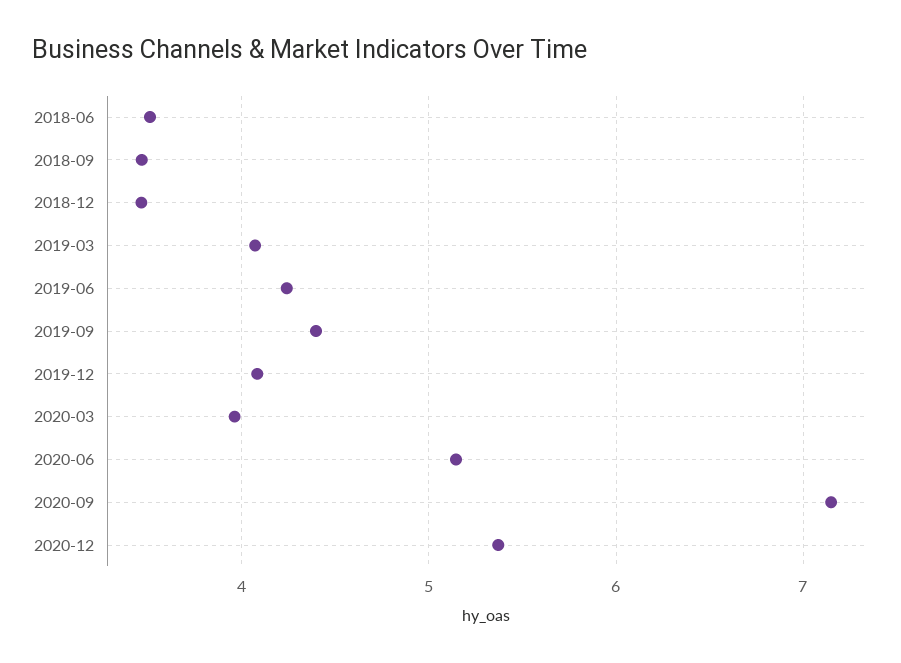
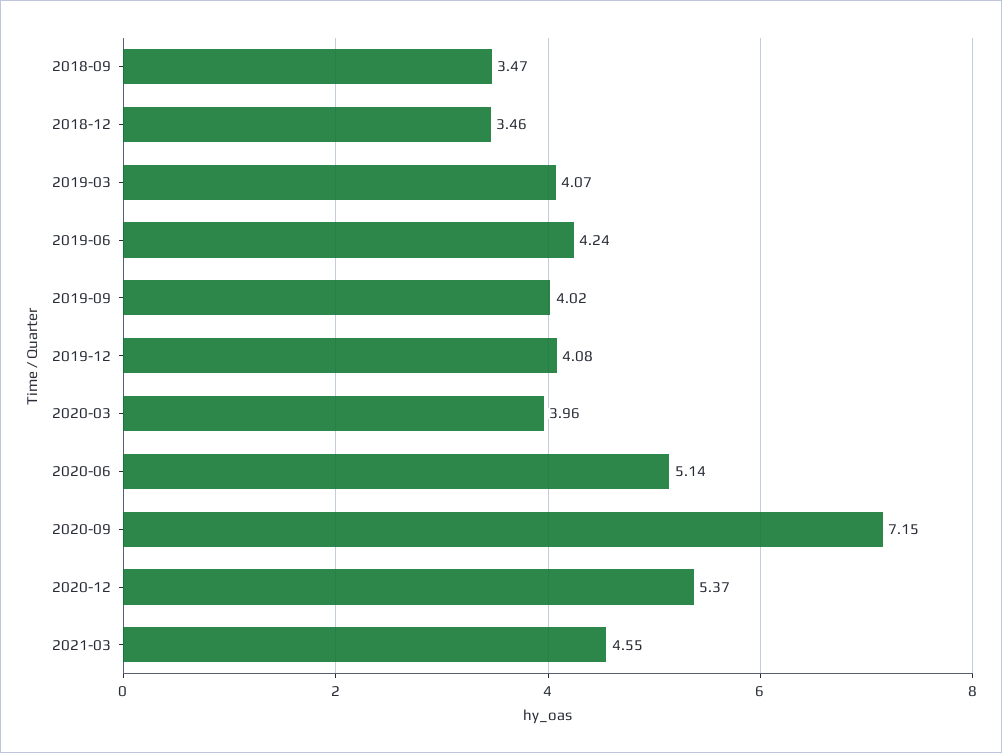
2018-06: 3.5 -> none
2019-09: 4.4 -> 4.02
2021-03: none -> 4.55

